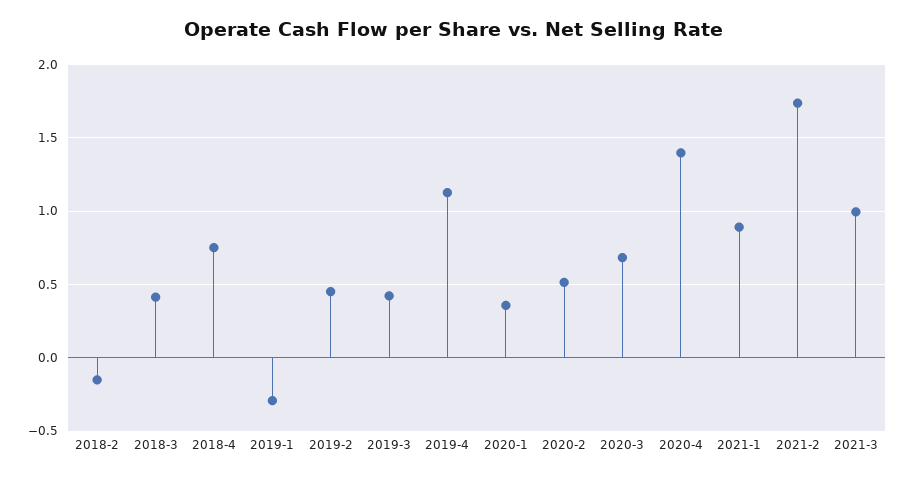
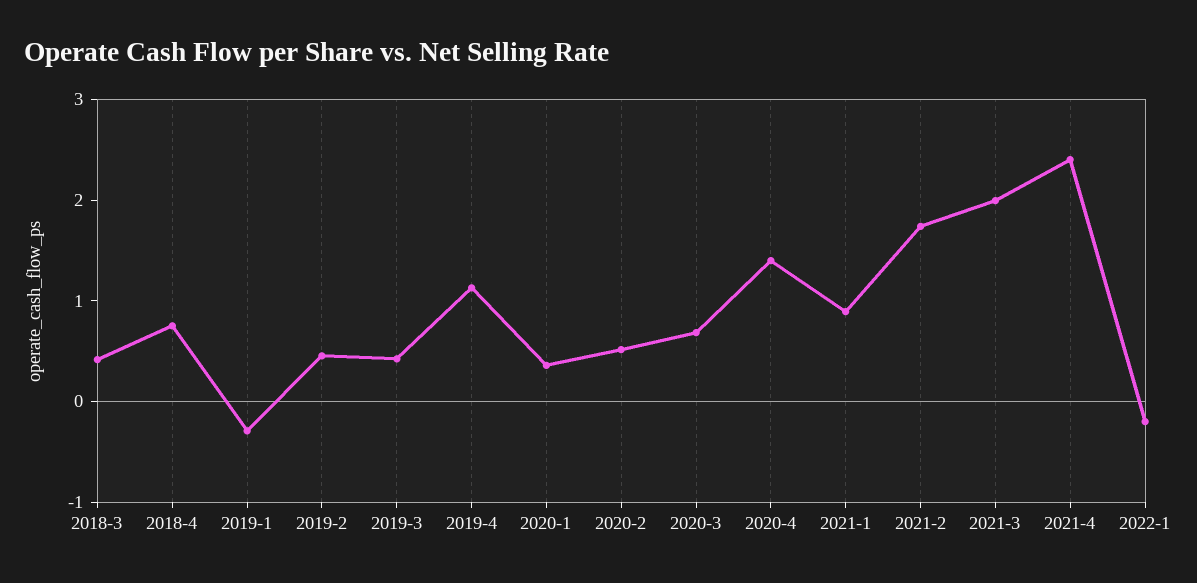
2018-2: -0.15 -> none
2021-3: 1 -> 2
2021-4: none -> 2.4
2022-1: none -> -0.2

